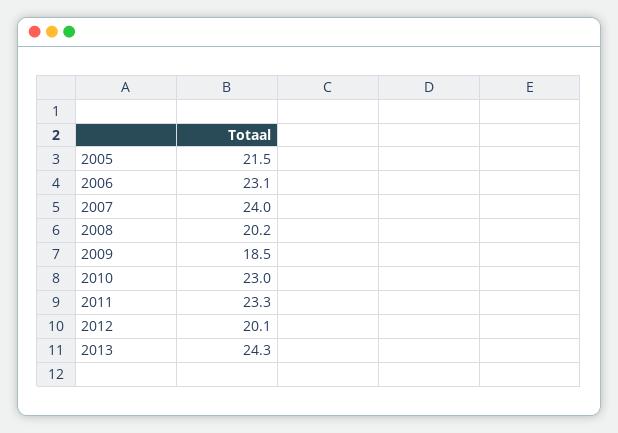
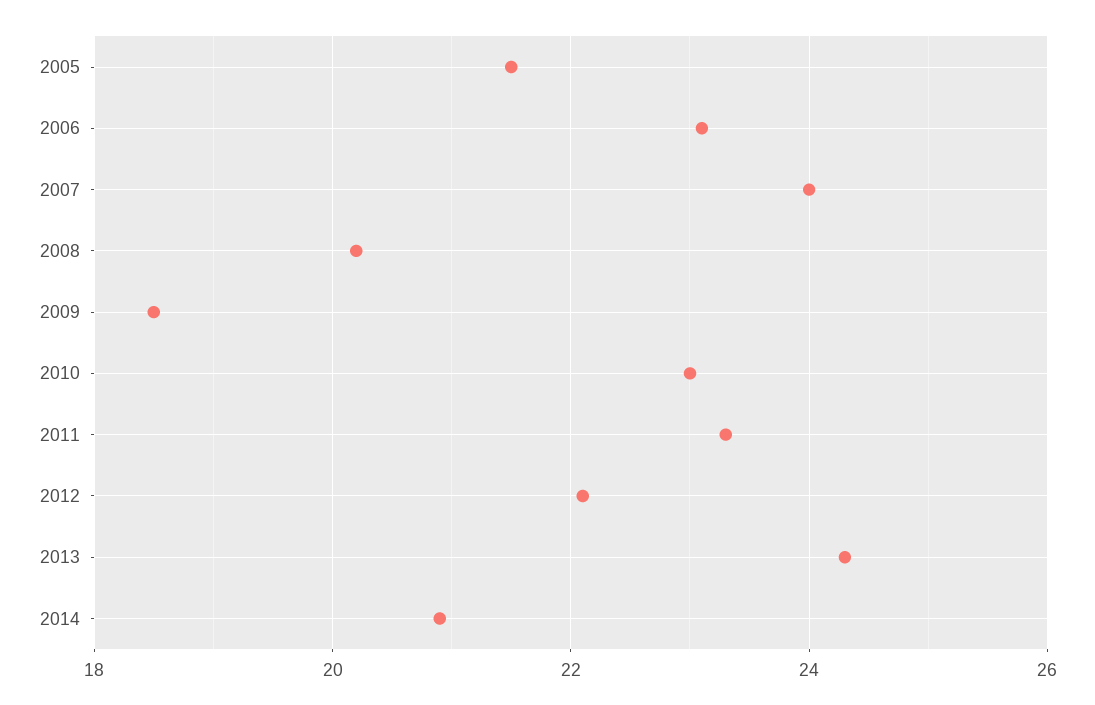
2012: 20.1 -> 22
2014: none -> 21

